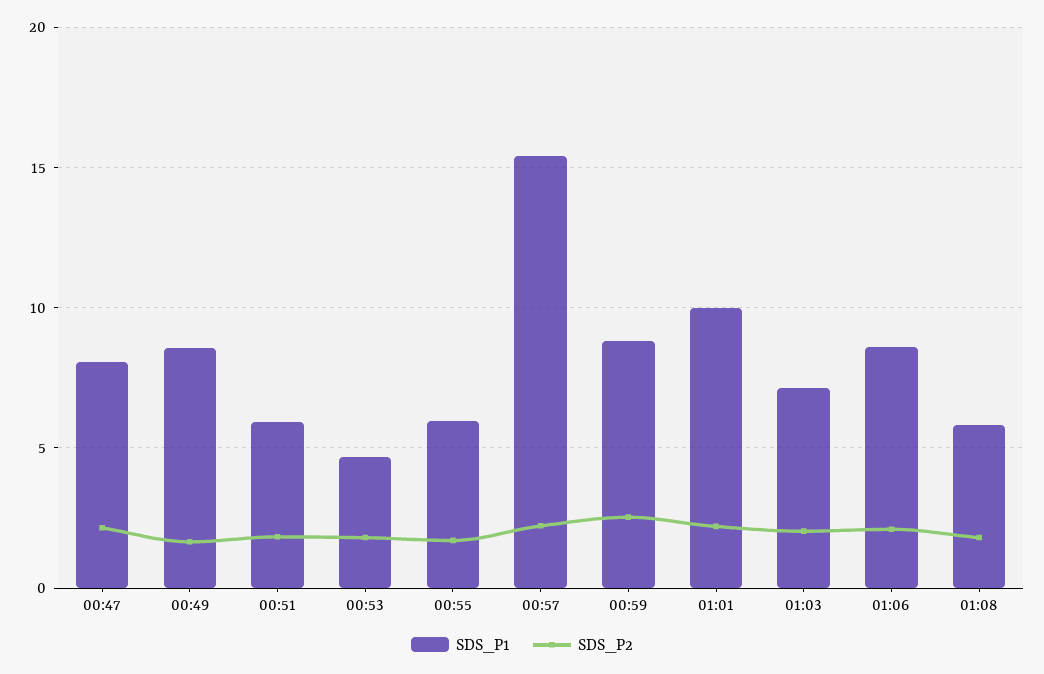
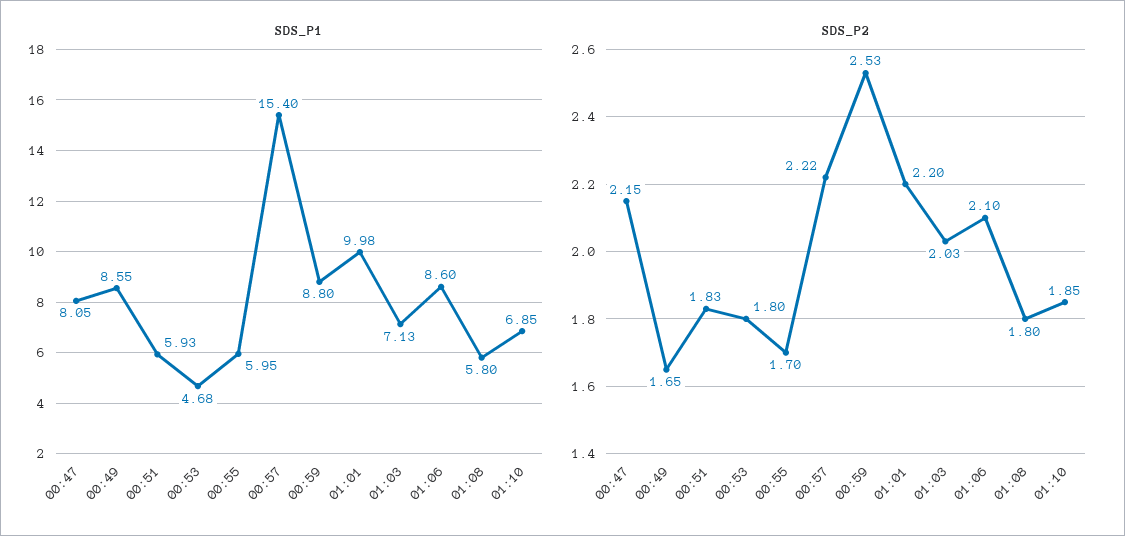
SDS_P1, 01:10: none -> 6.85
SDS_P2, 01:10: none -> 1.85

